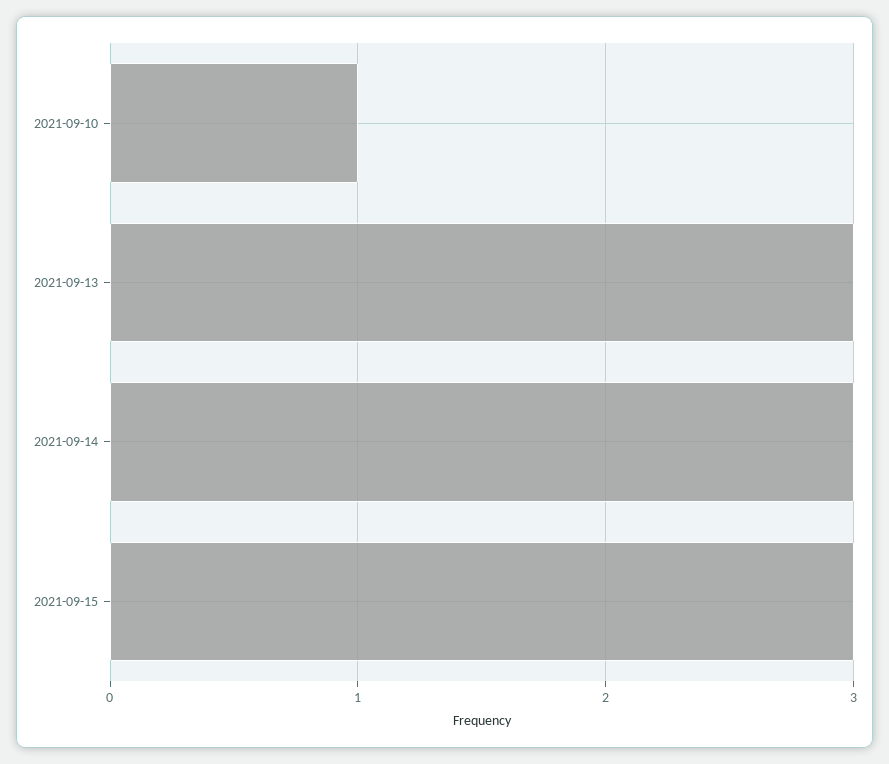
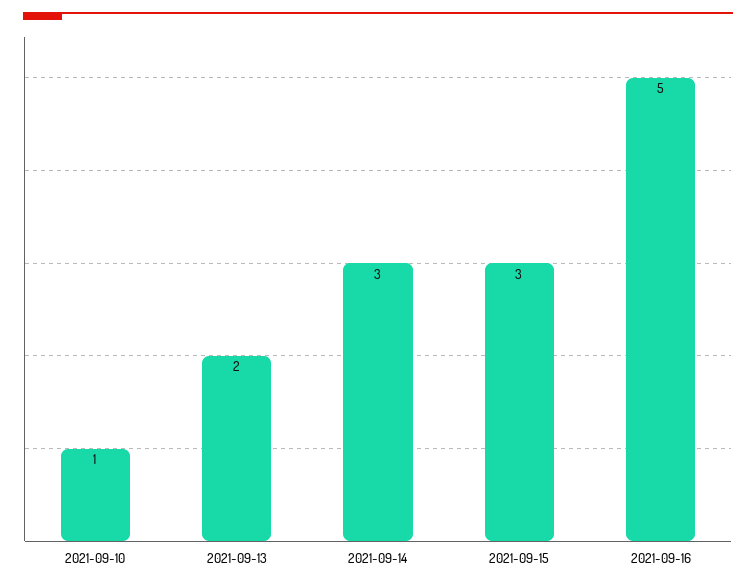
2021-09-13: 3 -> 2
2021-09-16: none -> 5

